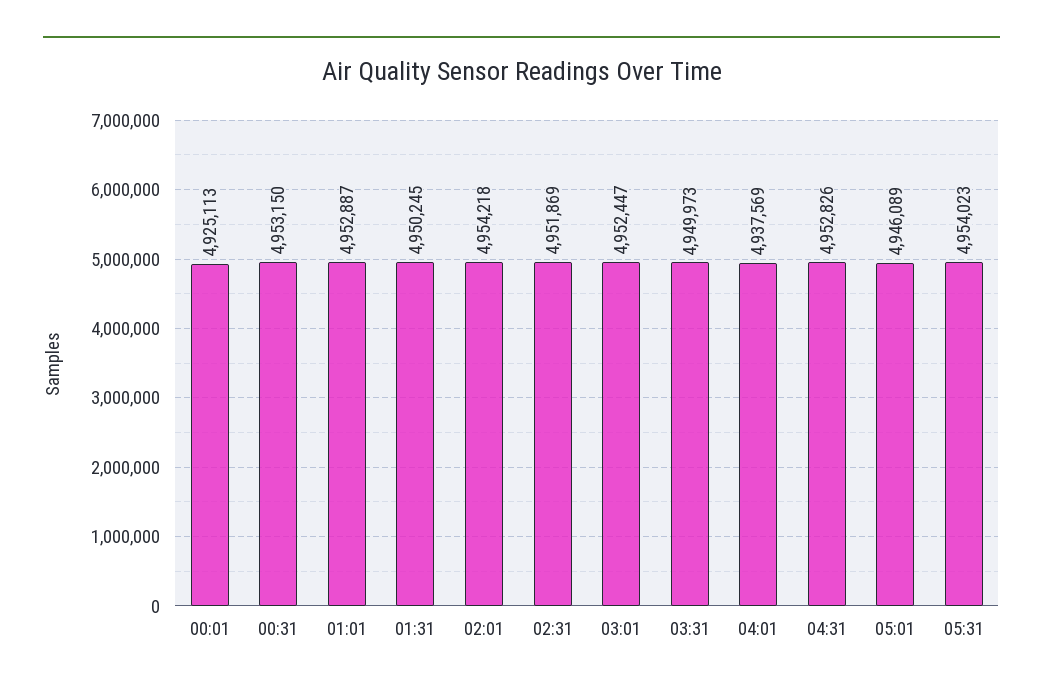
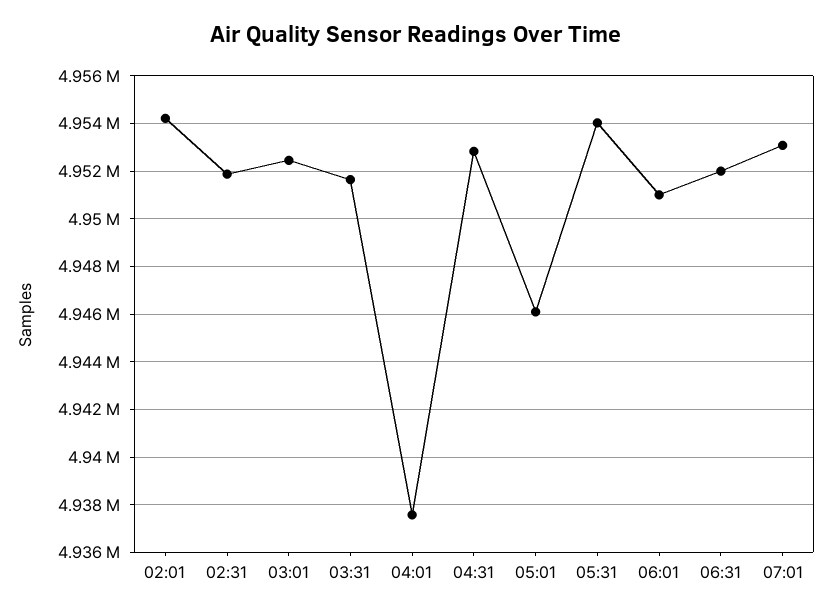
00:01: 4925113 -> none
00:31: 4953150 -> none
01:01: 4952887 -> none
01:31: 4950245 -> none
03:31: 4949973 -> 4951500
06:01: none -> 4951000
06:31: none -> 4952000
07:01: none -> 4953000

